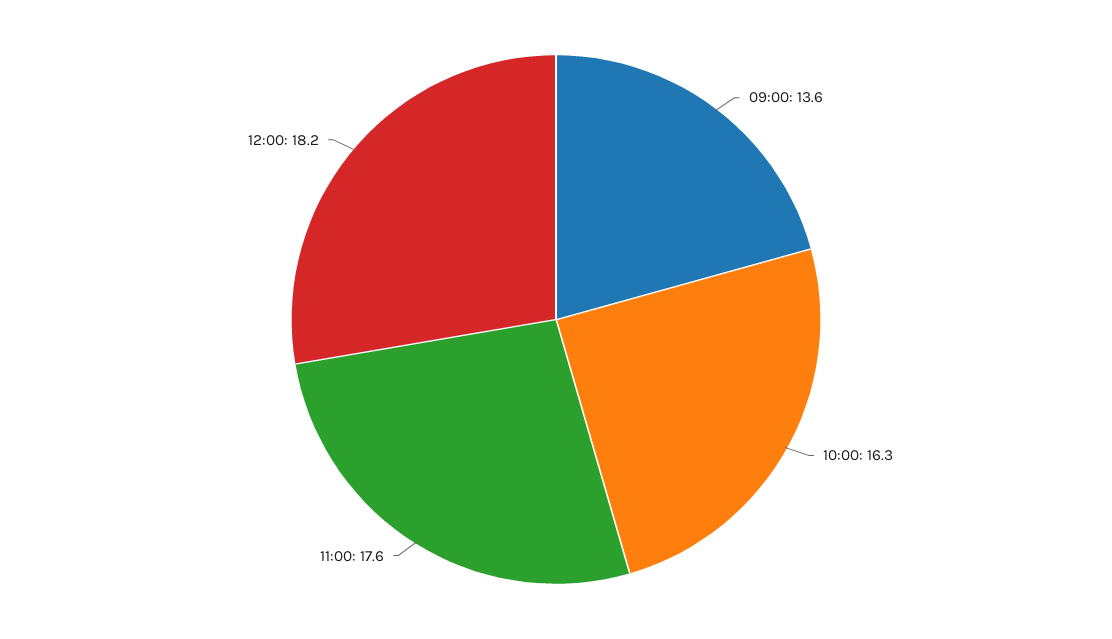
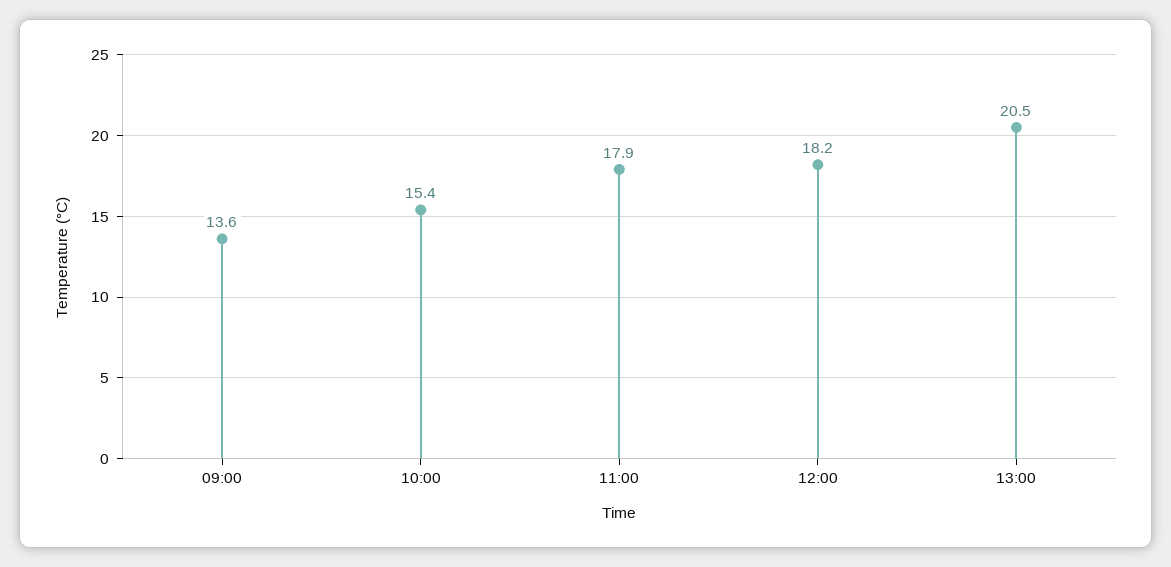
10:00: 16.3 -> 15.4
11:00: 17.6 -> 17.9
13:00: none -> 20.5

